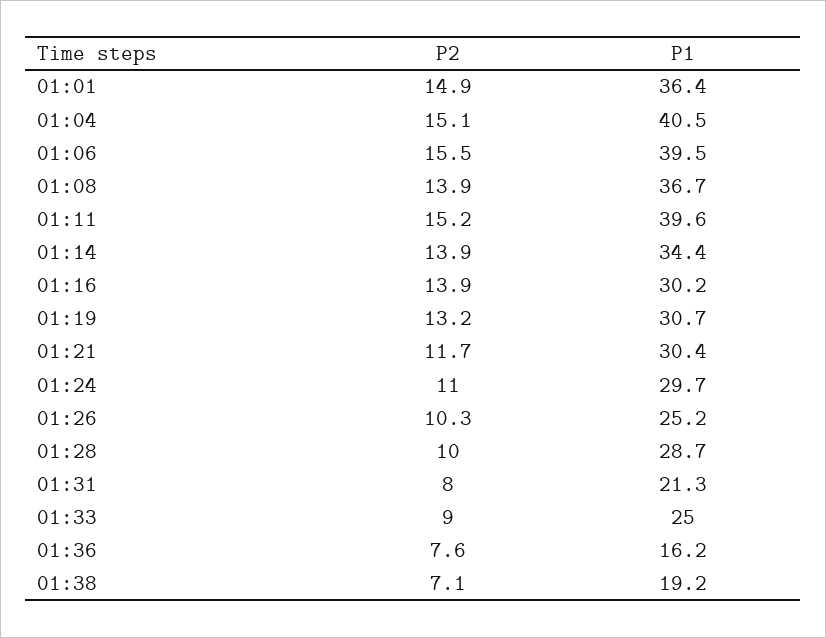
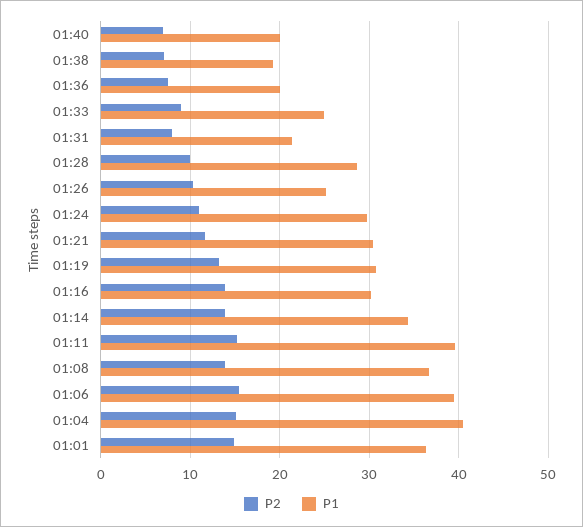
P1, 01:36: 16.2 -> 20
P2, 01:40: none -> 7
P1, 01:40: none -> 20

